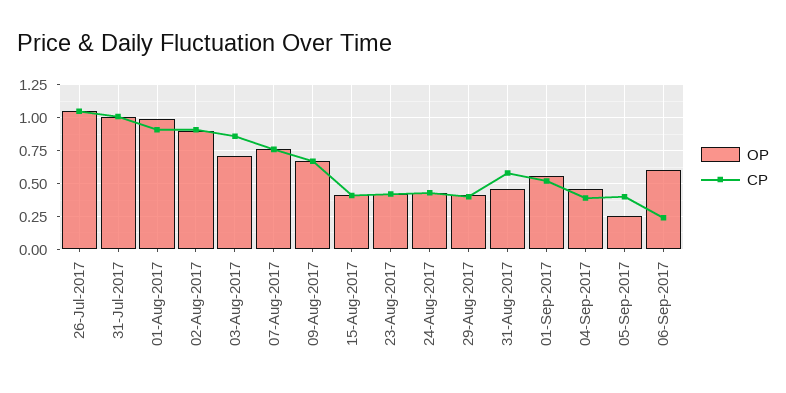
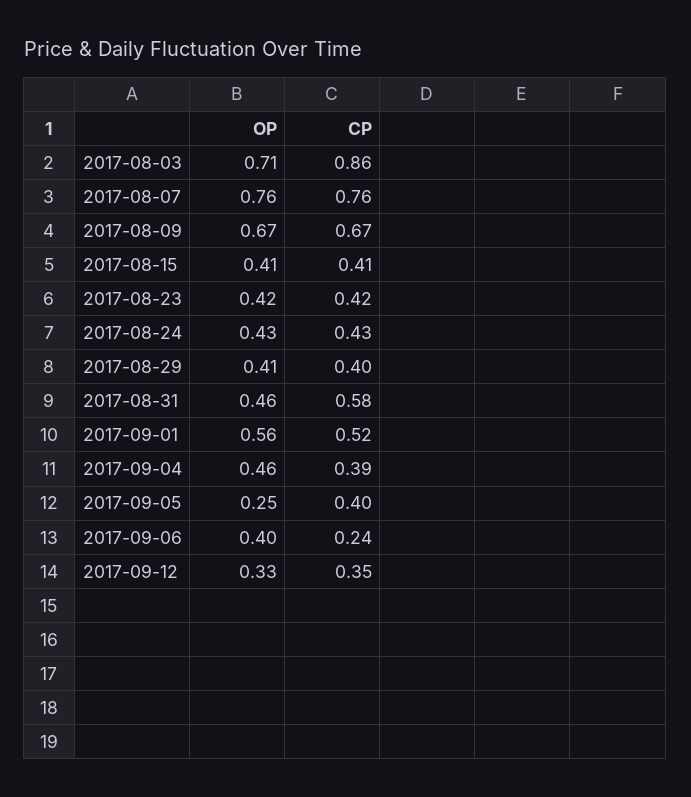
OP, 26-Jul-2017: 1.05 -> none
CP, 26-Jul-2017: 1.05 -> none
OP, 31-Jul-2017: 1 -> none
CP, 31-Jul-2017: 1 -> none
OP, 01-Aug-2017: 1 -> none
CP, 01-Aug-2017: 0.9 -> none
OP, 02-Aug-2017: 0.9 -> none
CP, 02-Aug-2017: 0.9 -> none
OP, 06-Sep-2017: 0.6 -> 0.4
OP, 2017-09-12: none -> 0.33
CP, 2017-09-12: none -> 0.35

